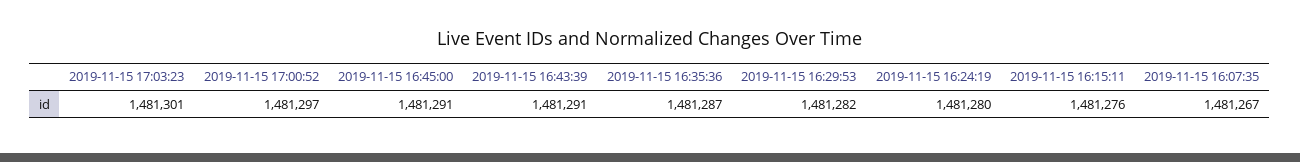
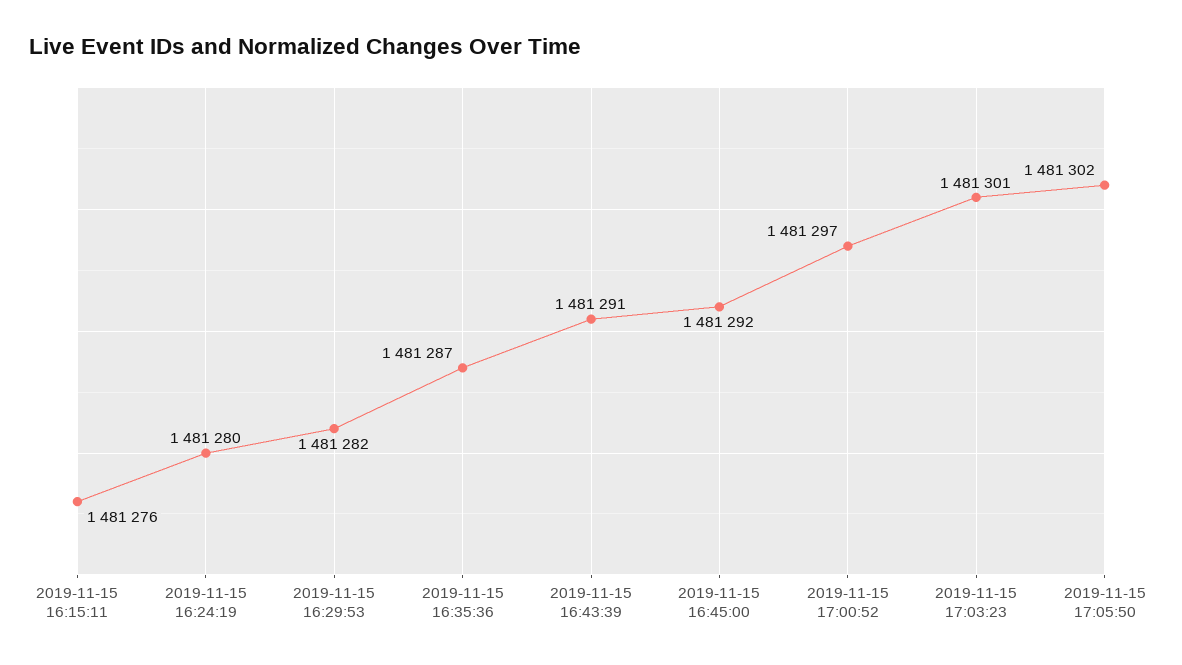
2019-11-15 16:45:00: 1481291 -> 1481292
2019-11-15 16:07:35: 1481267 -> none
2019-11-15 17:05:50: none -> 1481302

